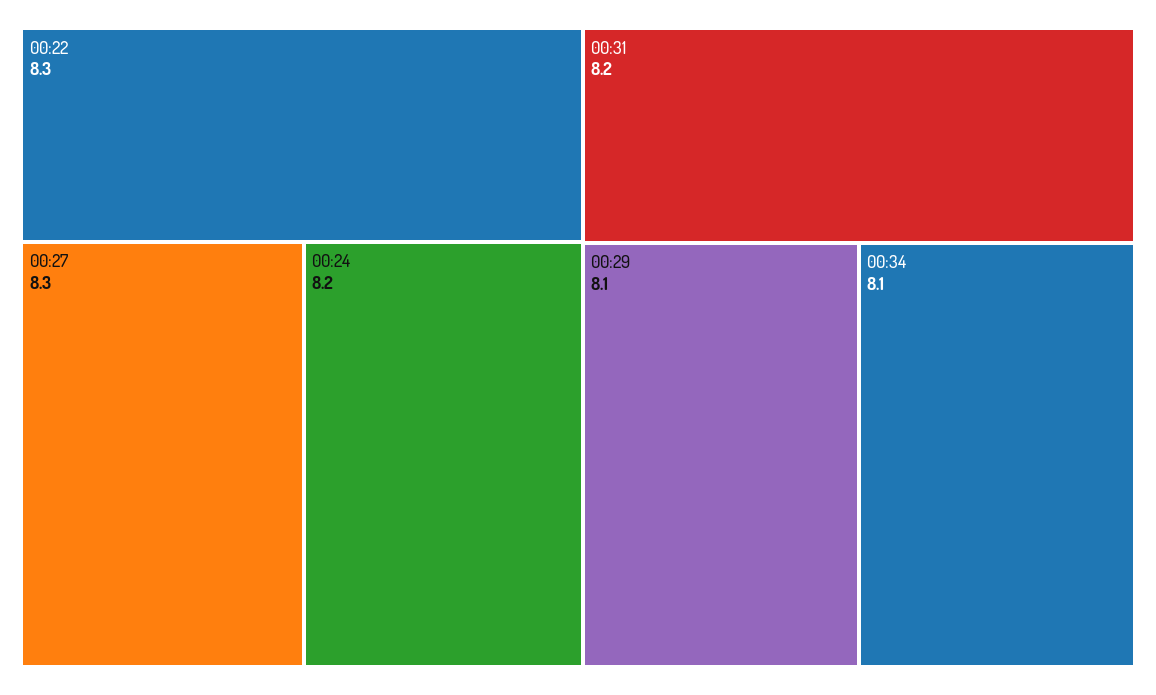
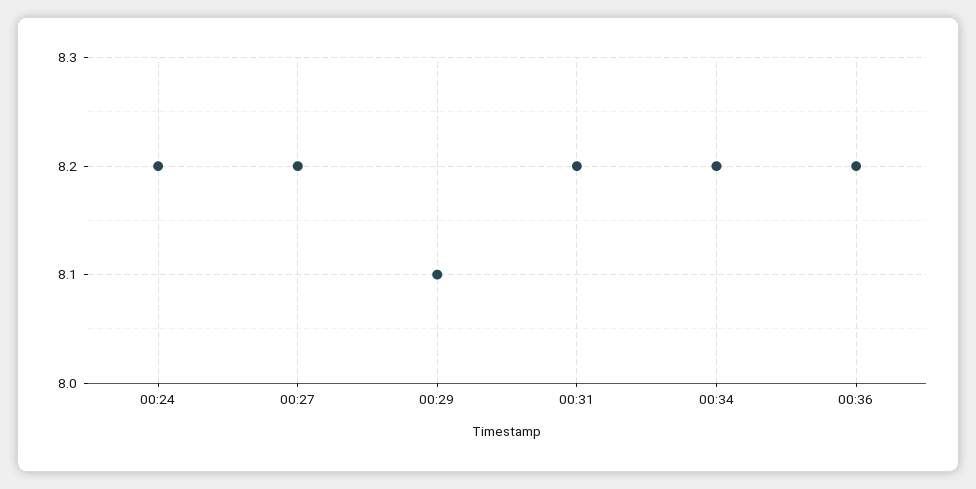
00:22: 8.3 -> none
00:27: 8.3 -> 8.2
00:34: 8.1 -> 8.2
00:36: none -> 8.2

